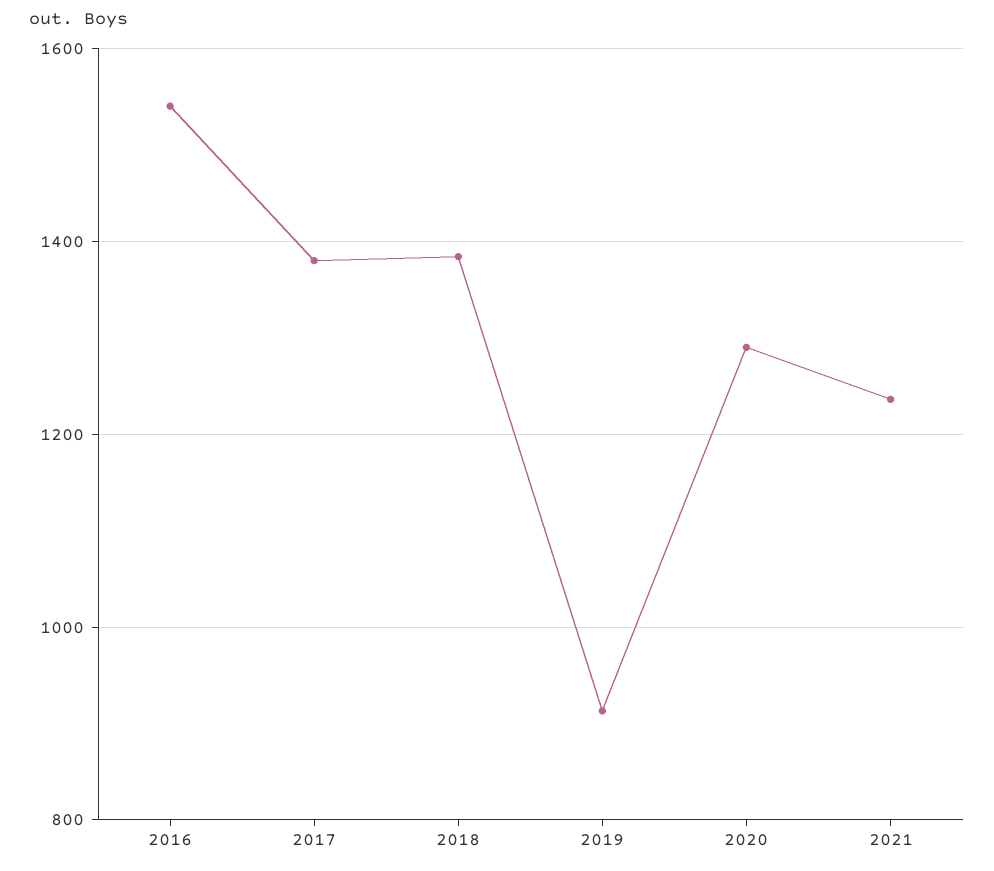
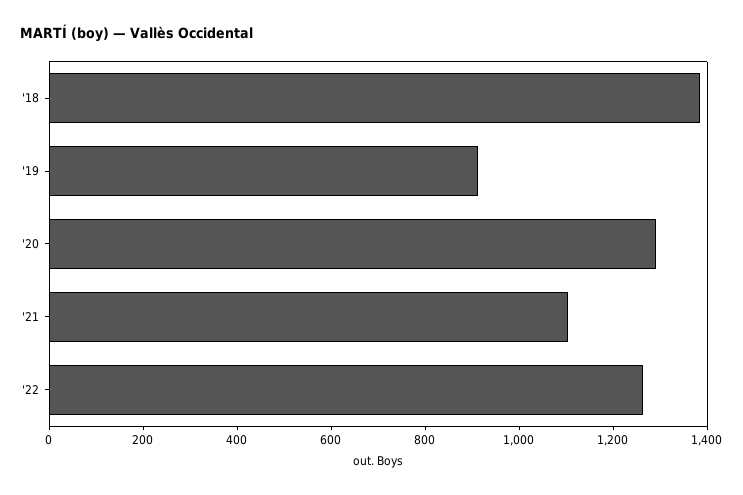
2016: 1540 -> none
2017: 1380 -> none
2021: 1240 -> 1100
'22: none -> 1250

